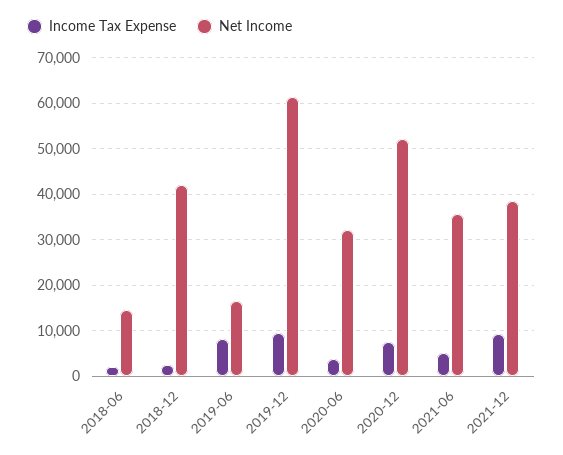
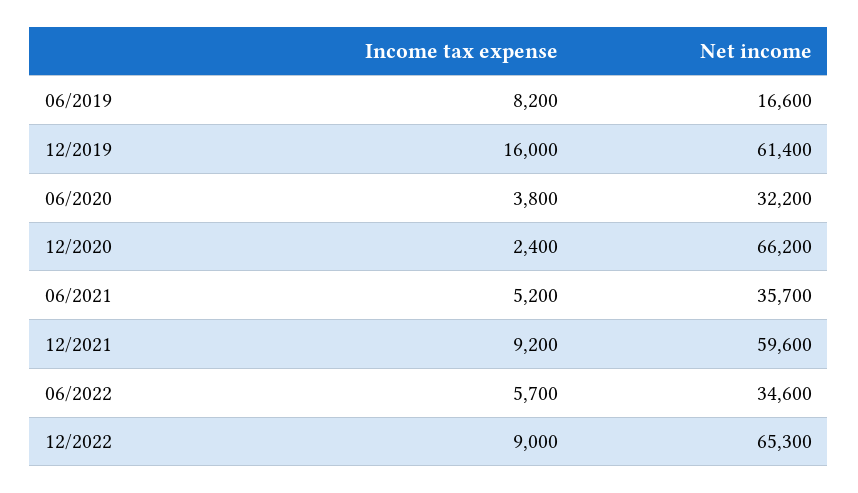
Income Tax Expense, 2018-06: 2000 -> none
Net Income, 2018-06: 14000 -> none
Income Tax Expense, 2018-12: 2000 -> none
Net Income, 2018-12: 42000 -> none
Income Tax Expense, 2019-12: 10000 -> 16000
Income Tax Expense, 2020-12: 8000 -> 2400
Net Income, 2020-12: 52000 -> 66200
Net Income, 2021-12: 38000 -> 59600
Income Tax Expense, 06/2022: none -> 5700
Net Income, 06/2022: none -> 34600
Income Tax Expense, 12/2022: none -> 9000
Net Income, 12/2022: none -> 65300

